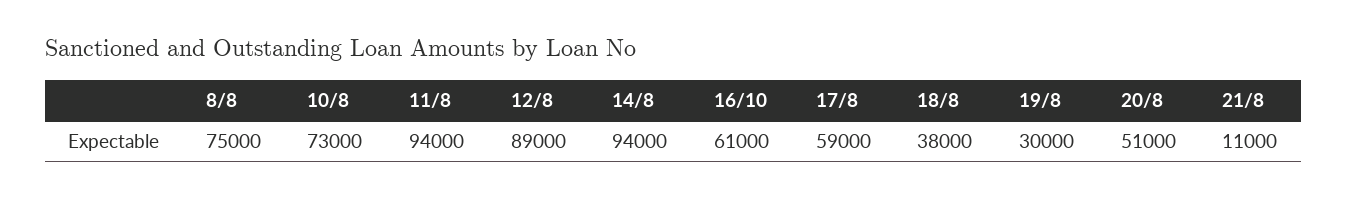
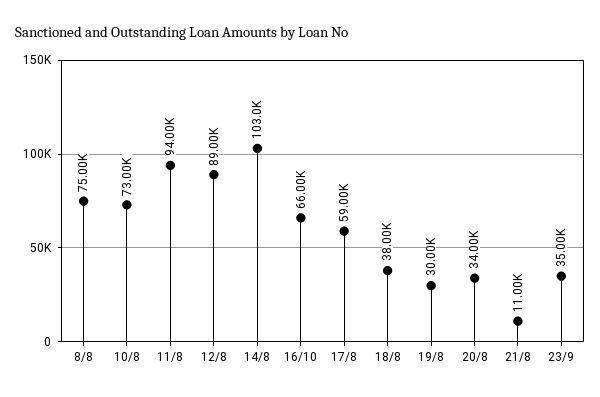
14/8: 94000 -> 103000
16/10: 61000 -> 66000
20/8: 51000 -> 34000
23/9: none -> 35000

